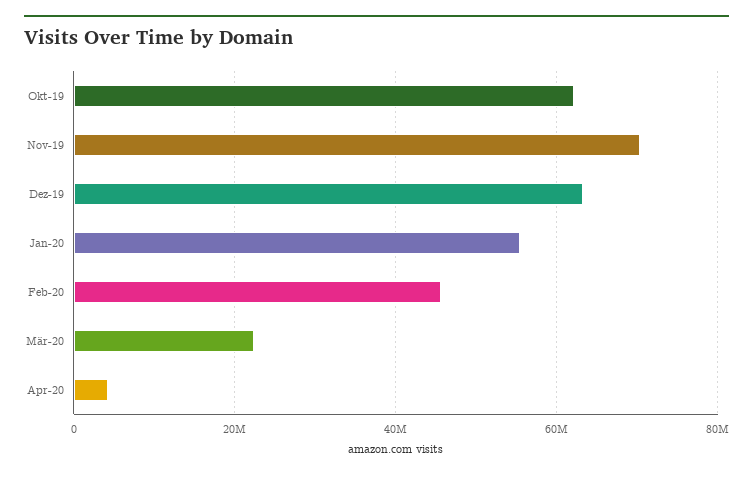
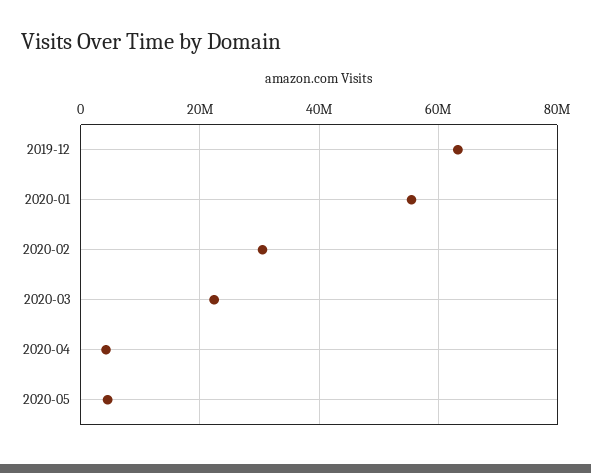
Okt-19: 62000000 -> none
Nov-19: 70000000 -> none
Feb-20: 46000000 -> 30000000
2020-05: none -> 4000000

